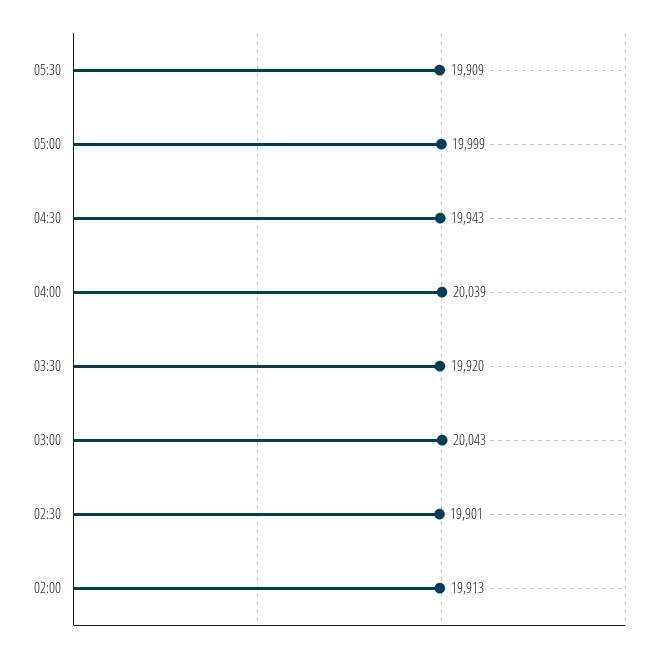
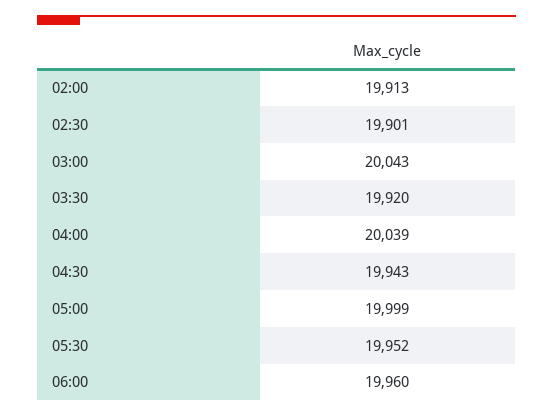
05:30: 19909 -> 19952
06:00: none -> 19960

